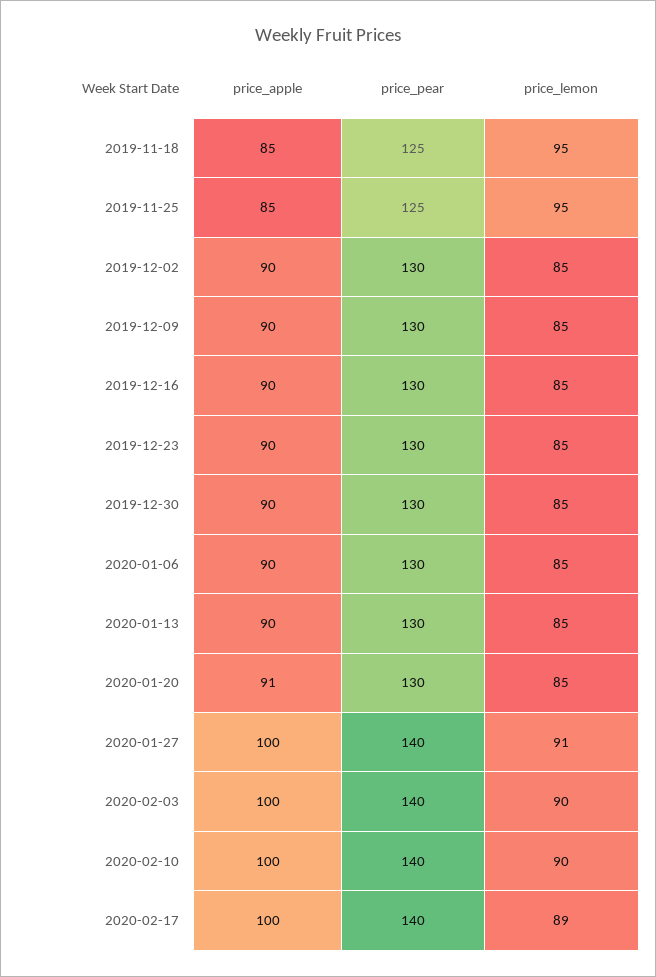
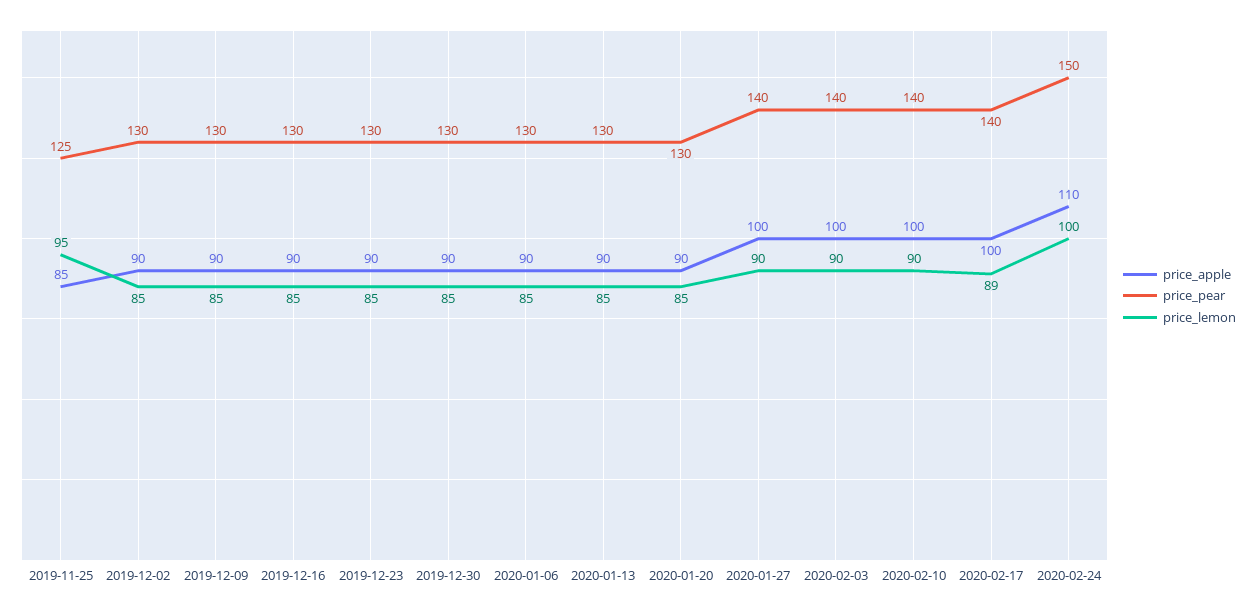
price_apple, 2019-11-18: 85 -> none
price_pear, 2019-11-18: 125 -> none
price_lemon, 2019-11-18: 95 -> none
price_apple, 2020-01-20: 91 -> 90
price_lemon, 2020-01-27: 91 -> 90
price_apple, 2020-02-24: none -> 110
price_pear, 2020-02-24: none -> 150
price_lemon, 2020-02-24: none -> 100

